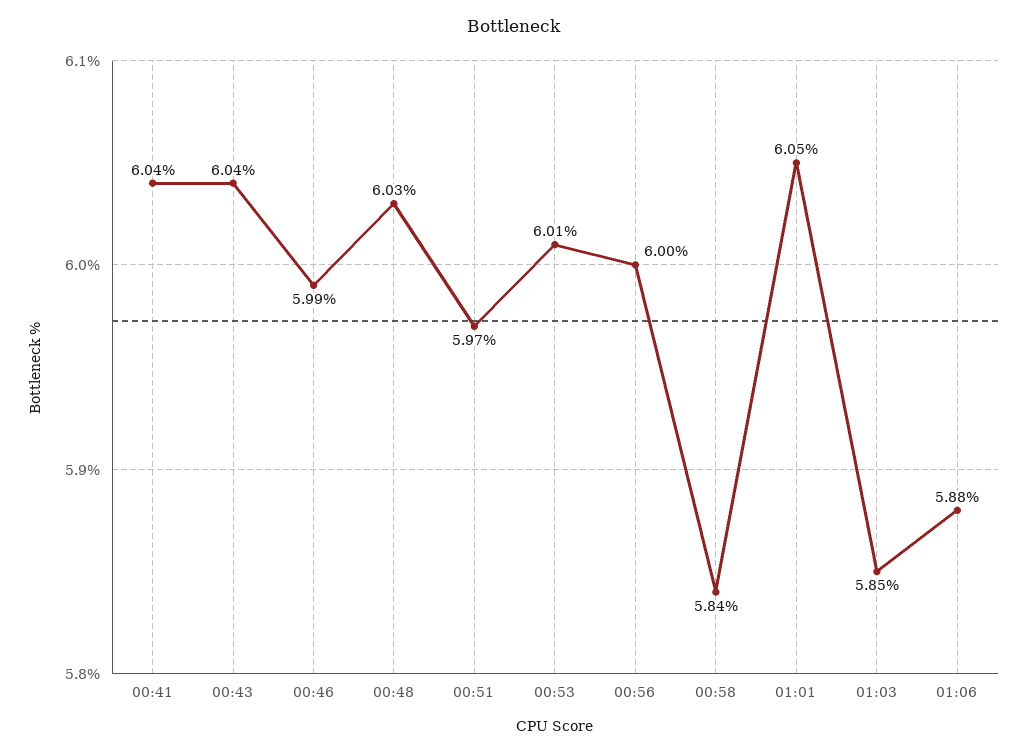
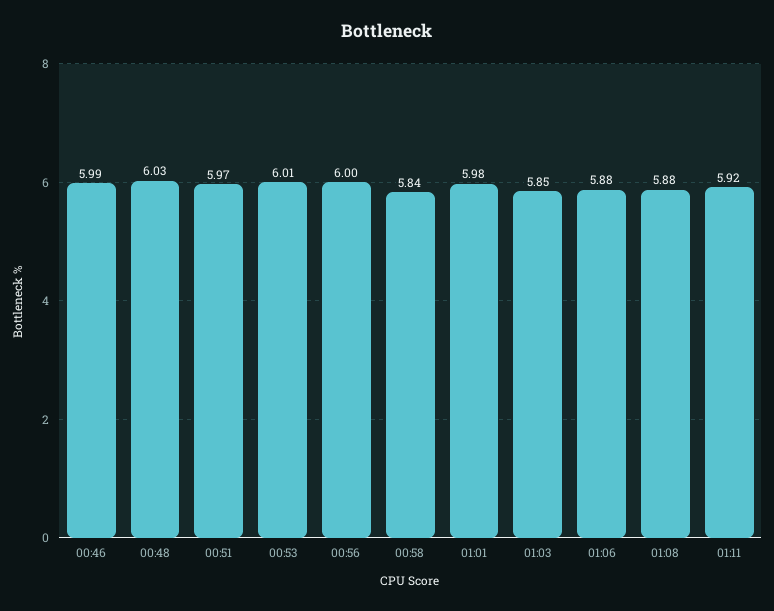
00:41: 6.04 -> none
00:43: 6.04 -> none
01:01: 6.05 -> 5.98
01:08: none -> 5.88
01:11: none -> 5.92

